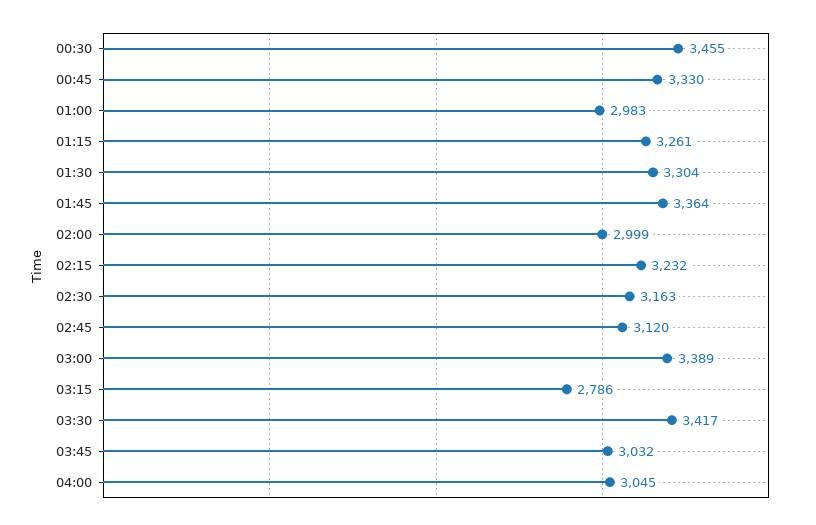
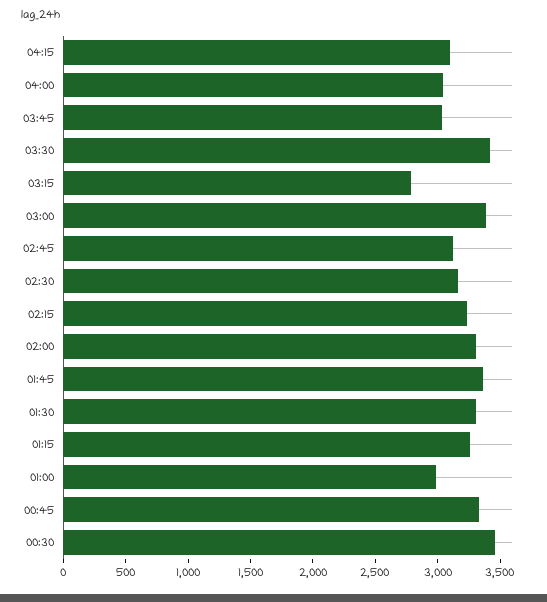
02:00: 2999 -> 3300
04:15: none -> 3100

